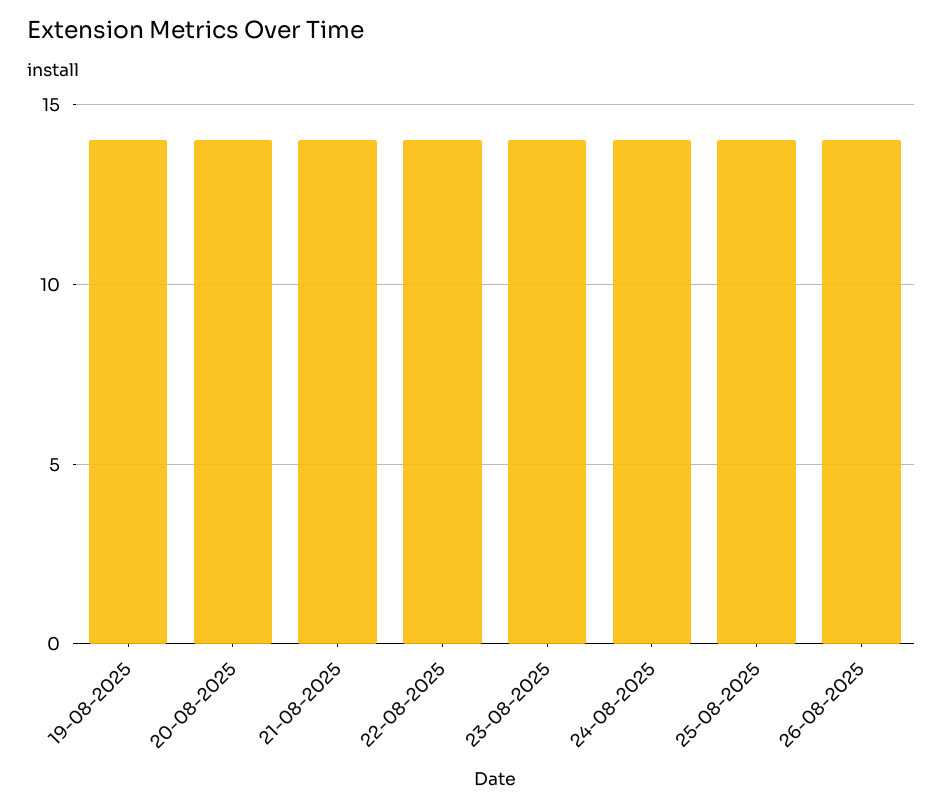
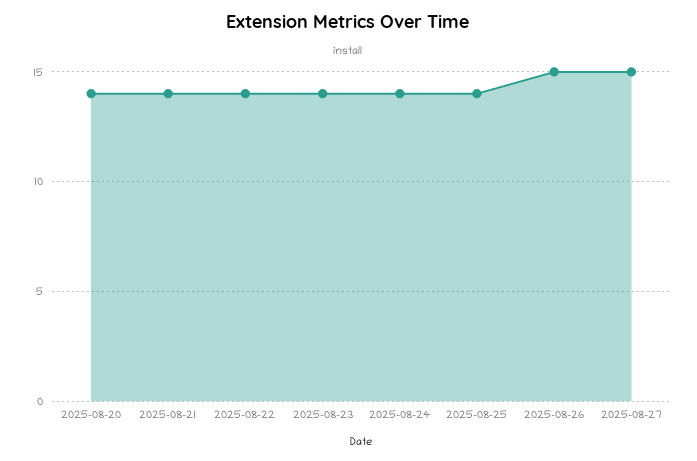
19-08-2025: 14 -> none
26-08-2025: 14 -> 15
2025-08-27: none -> 15

